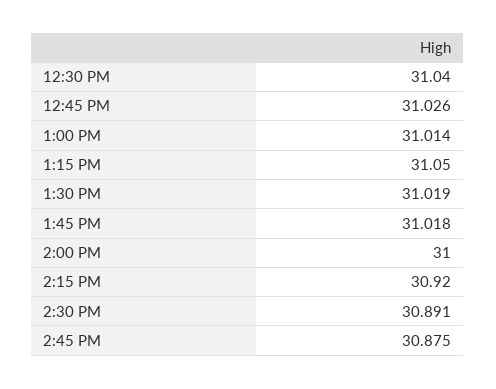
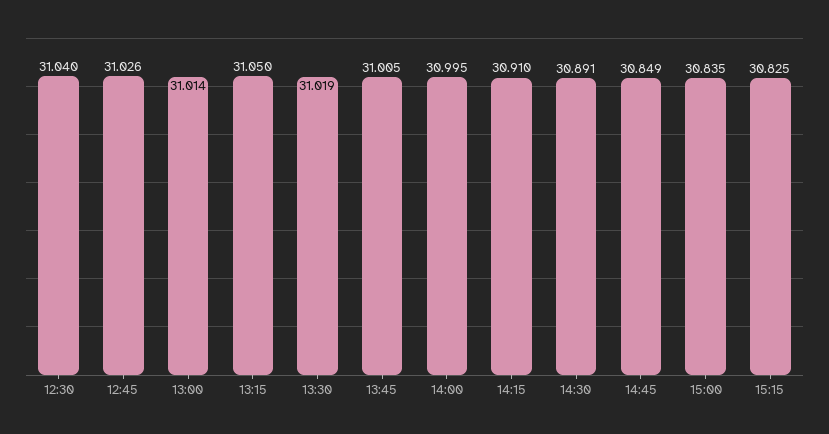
1:45 PM: 31.018 -> 31.005
2:00 PM: 31 -> 30.995
2:15 PM: 30.92 -> 30.91
2:45 PM: 30.875 -> 30.849
15:00: none -> 30.835
15:15: none -> 30.825

